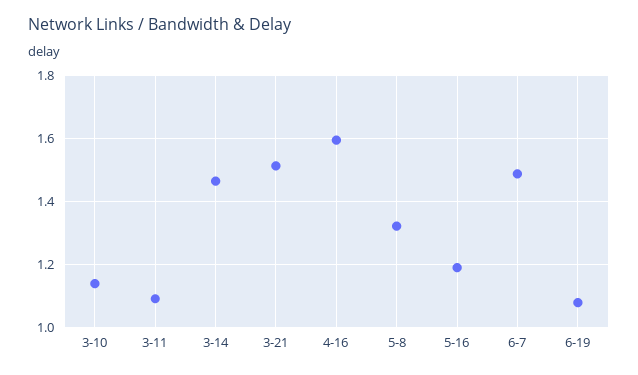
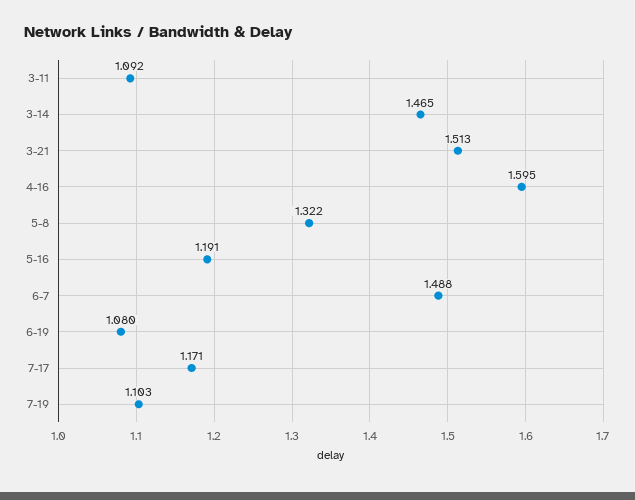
3-10: 1.14 -> none
7-17: none -> 1.171
7-19: none -> 1.103

